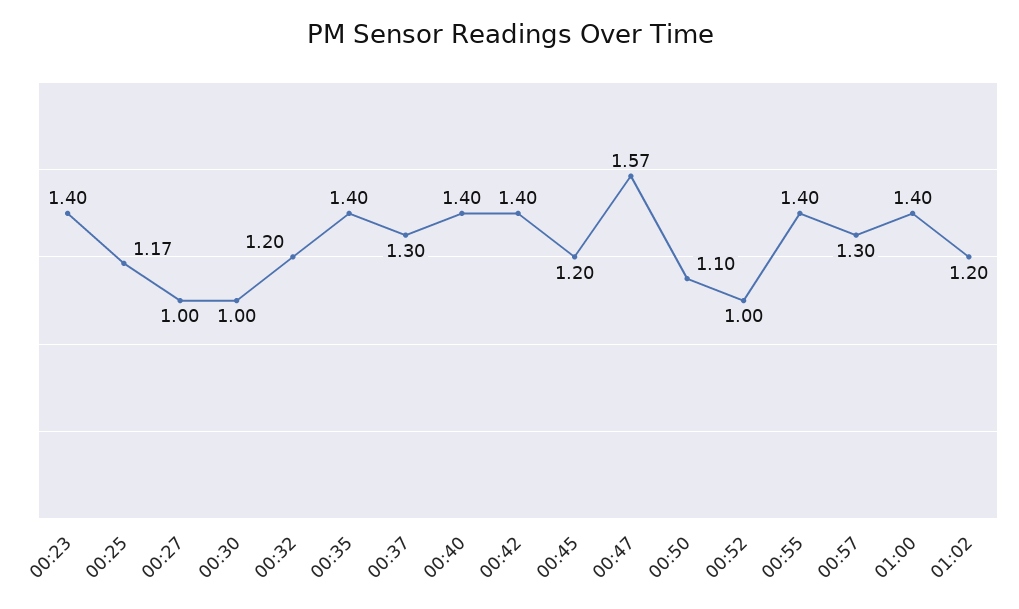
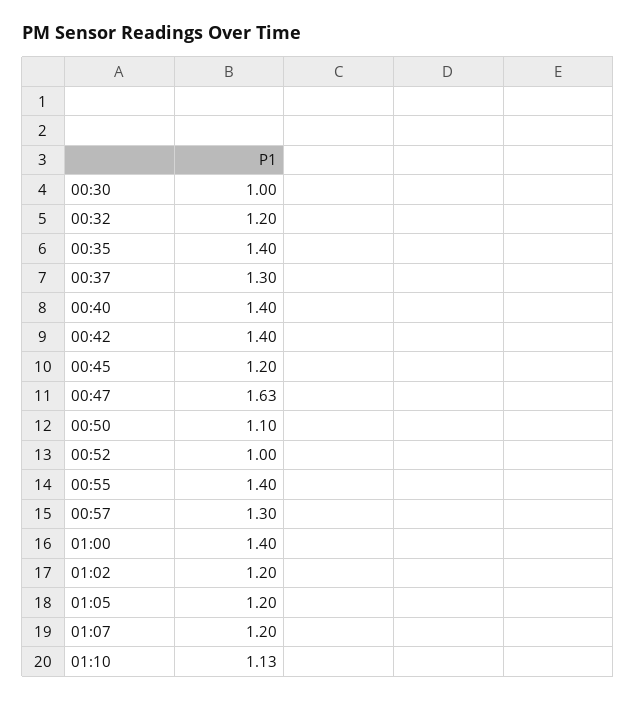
00:23: 1.4 -> none
00:25: 1.17 -> none
00:27: 1 -> none
00:47: 1.57 -> 1.63
01:05: none -> 1.2
01:07: none -> 1.2
01:10: none -> 1.13

